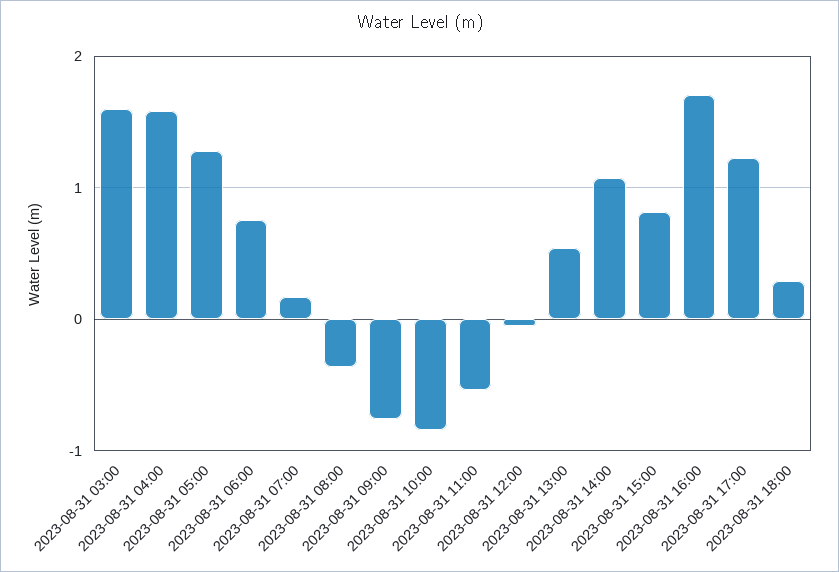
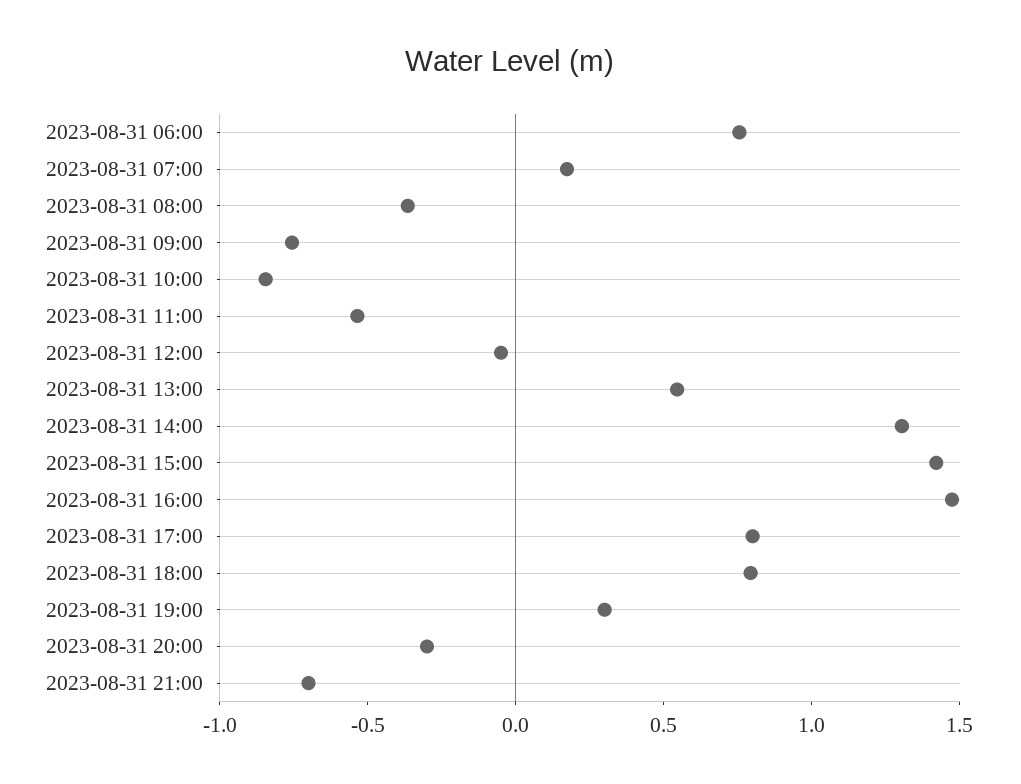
2023-08-31 03:00: 1.6 -> none
2023-08-31 04:00: 1.6 -> none
2023-08-31 05:00: 1.3 -> none
2023-08-31 14:00: 1.1 -> 1.3
2023-08-31 15:00: 0.8 -> 1.4
2023-08-31 16:00: 1.7 -> 1.5
2023-08-31 17:00: 1.2 -> 0.8
2023-08-31 18:00: 0.3 -> 0.8
2023-08-31 19:00: none -> 0.3
2023-08-31 20:00: none -> -0.3
2023-08-31 21:00: none -> -0.7

